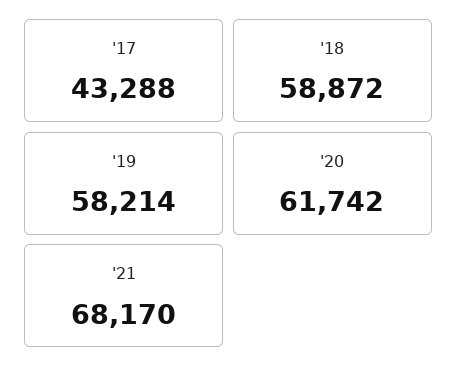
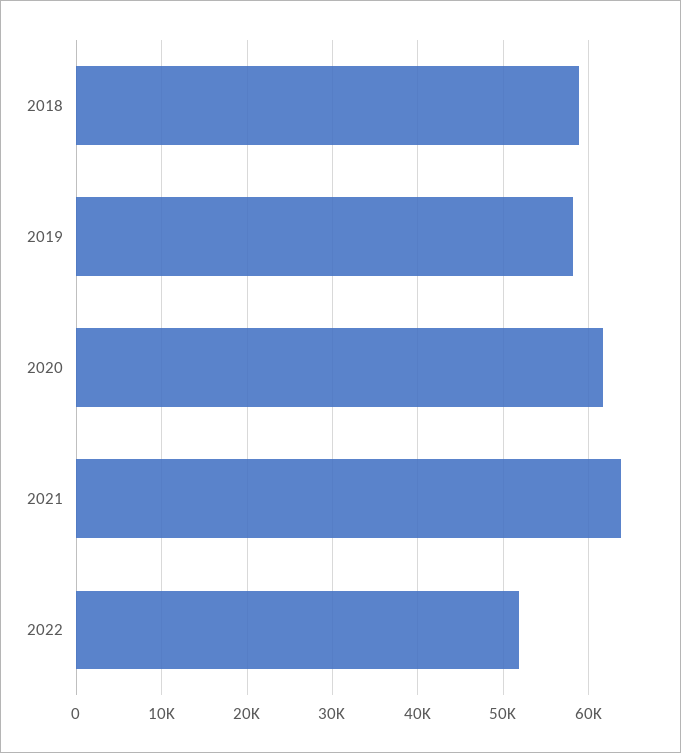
'17: 43288 -> none
'21: 68170 -> 64000
2022: none -> 52000

